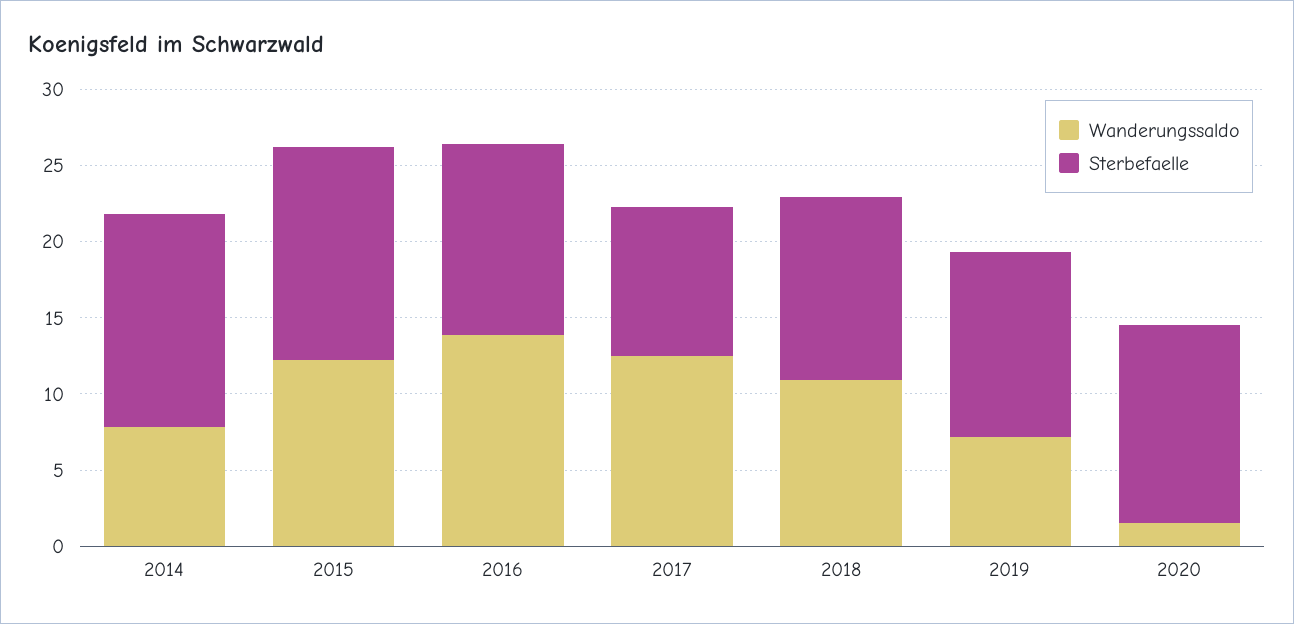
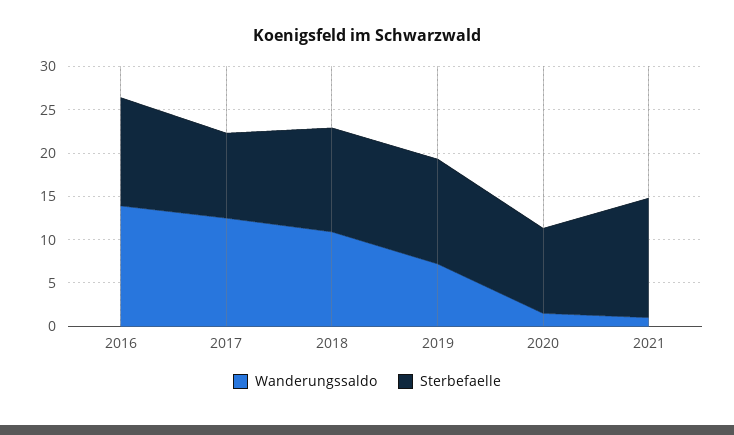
Wanderungssaldo, 2014: 8 -> none
Sterbefaelle, 2014: 14 -> none
Wanderungssaldo, 2015: 12 -> none
Sterbefaelle, 2015: 14 -> none
Sterbefaelle, 2020: 13 -> 10
Wanderungssaldo, 2021: none -> 1
Sterbefaelle, 2021: none -> 14

